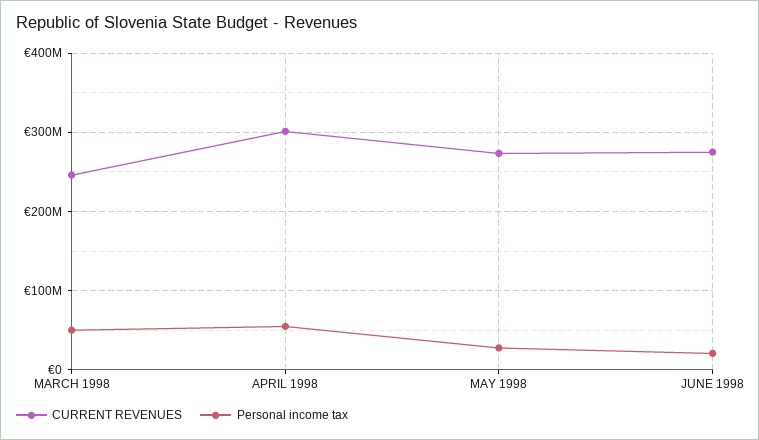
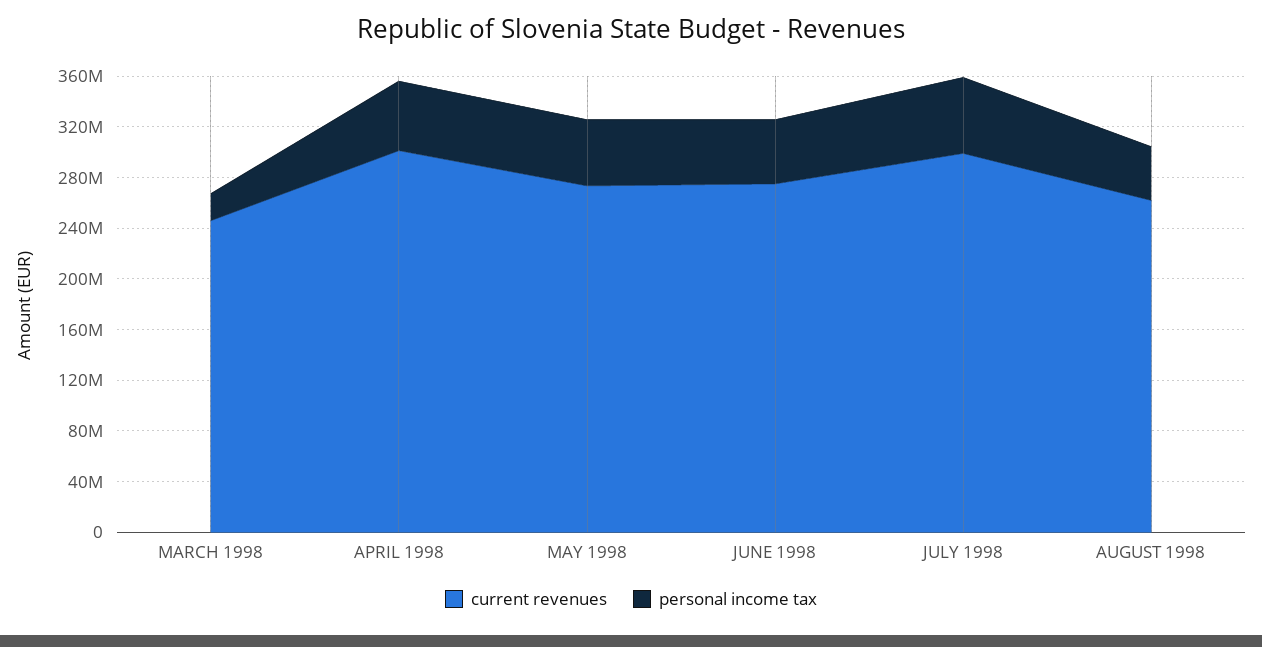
Personal income tax, MARCH 1998: 50000000 -> 20000000
Personal income tax, MAY 1998: 30000000 -> 50000000
Personal income tax, JUNE 1998: 20000000 -> 50000000
CURRENT REVENUES, JULY 1998: none -> 300000000
Personal income tax, JULY 1998: none -> 60000000
CURRENT REVENUES, AUGUST 1998: none -> 260000000
Personal income tax, AUGUST 1998: none -> 40000000

